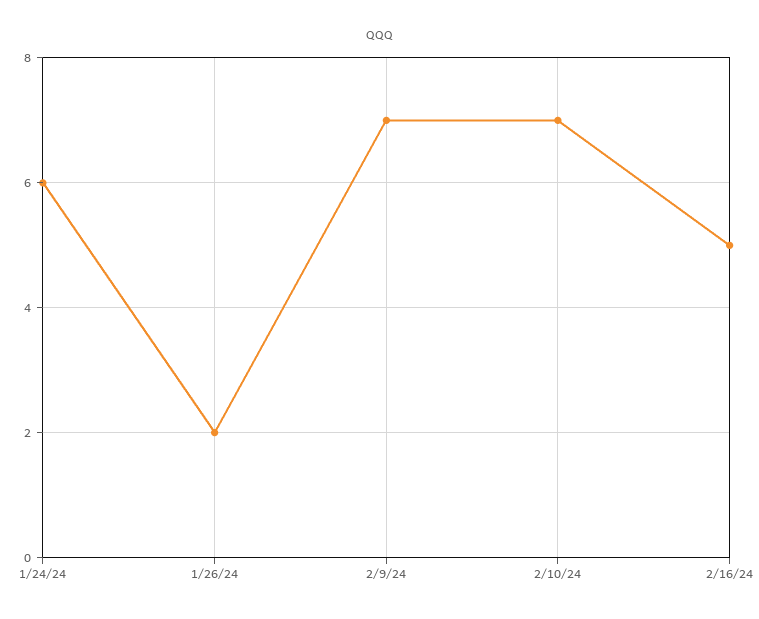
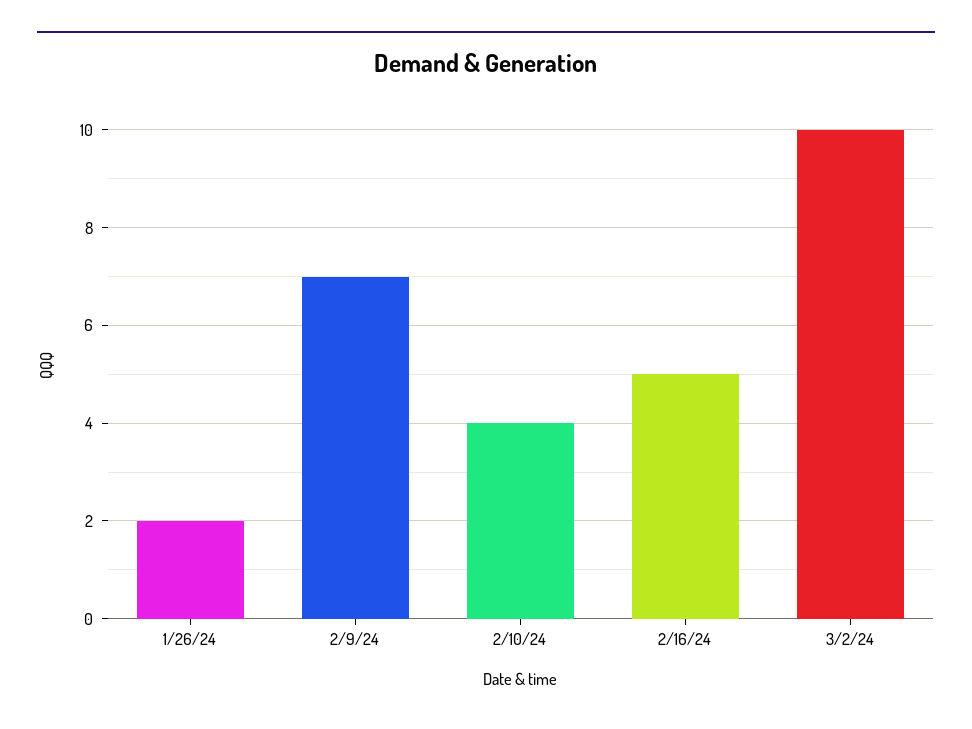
1/24/24: 6 -> none
2/10/24: 7 -> 4
3/2/24: none -> 10

